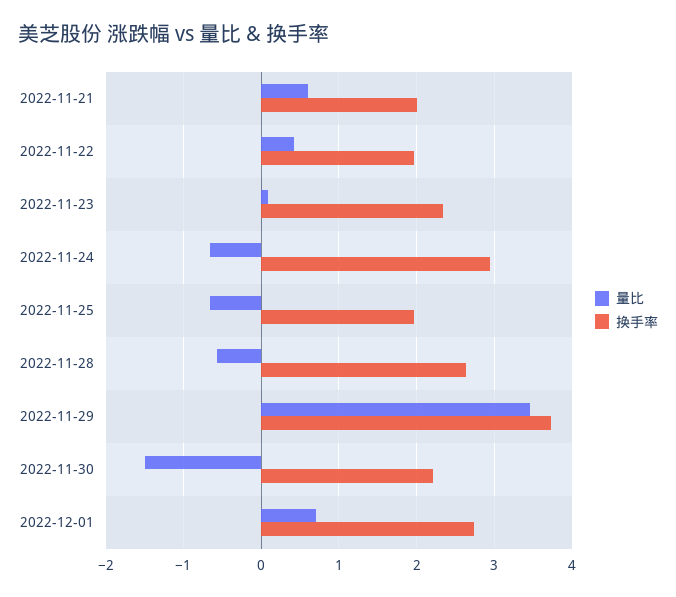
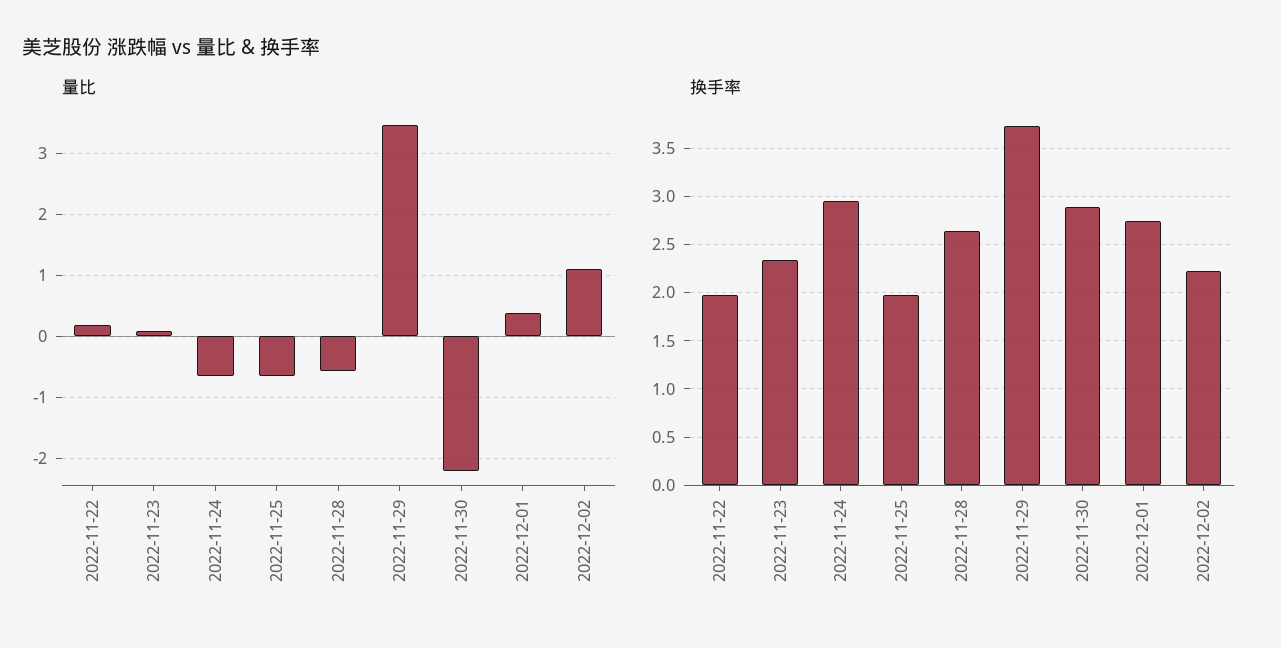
量比, 2022-11-21: 0.6 -> none
换手率, 2022-11-21: 2 -> none
量比, 2022-11-22: 0.4 -> 0.2
量比, 2022-11-30: -1.5 -> -2.2
换手率, 2022-11-30: 2.2 -> 2.9
量比, 2022-12-01: 0.7 -> 0.4
量比, 2022-12-02: none -> 1.1
换手率, 2022-12-02: none -> 2.2

